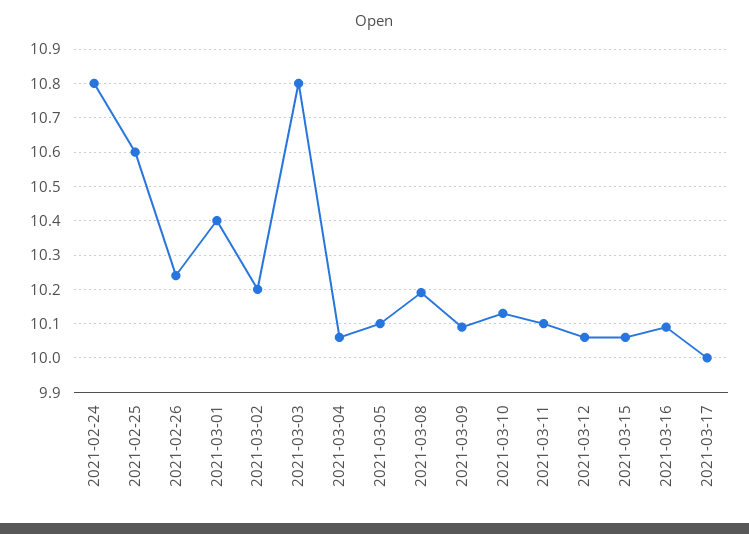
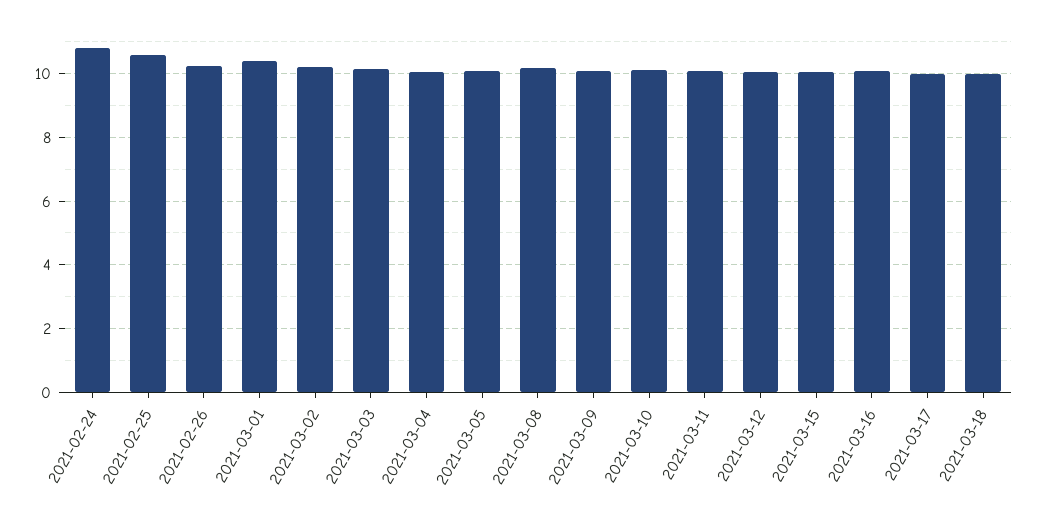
2021-03-03: 10.8 -> 10.2
2021-03-18: none -> 10

